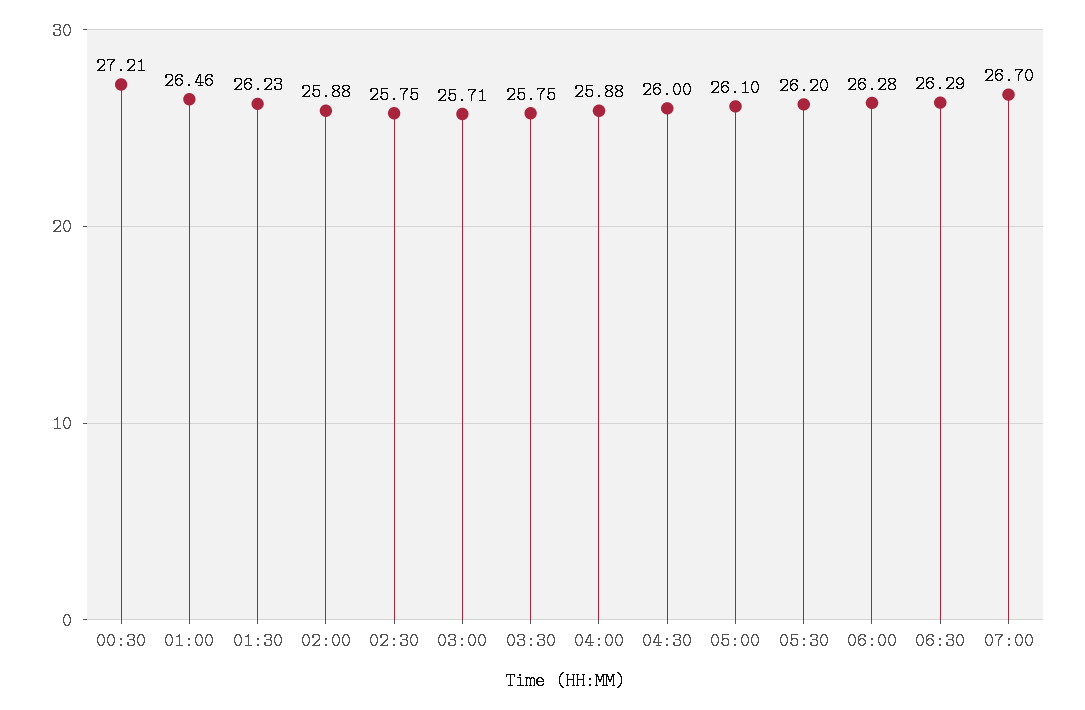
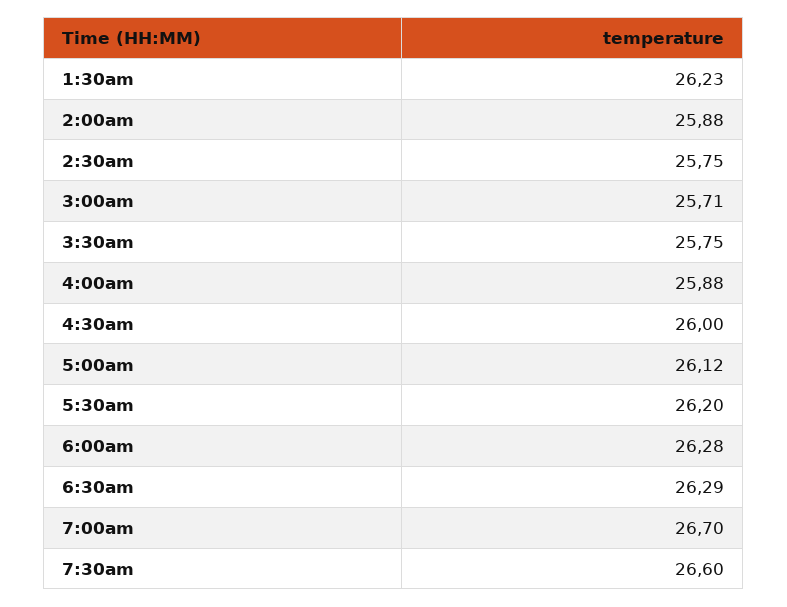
00:30: 27.21 -> none
01:00: 26.46 -> none
05:00: 26.1 -> 26.12
7:30am: none -> 26.6

